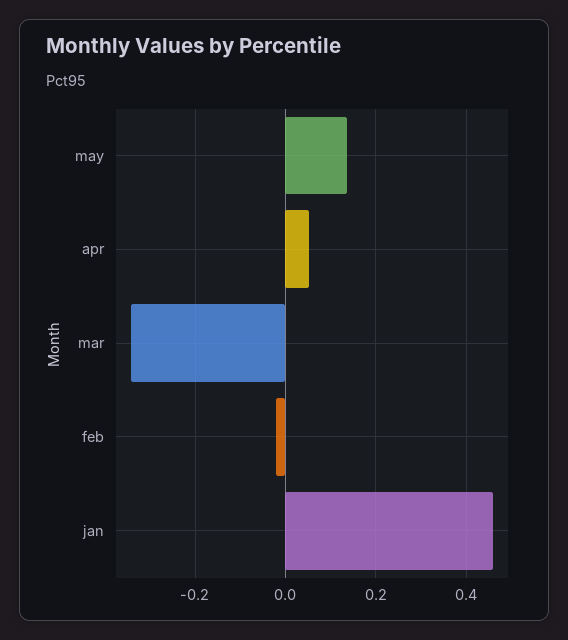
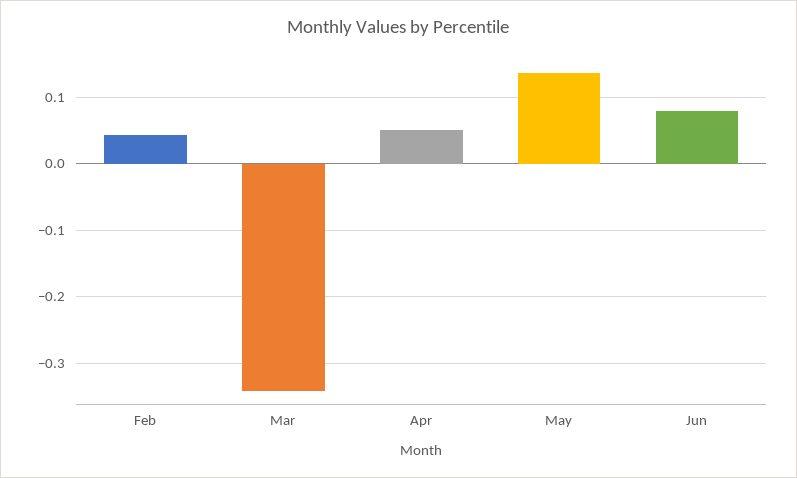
feb: -0.02 -> 0.04
jan: 0.46 -> none
Jun: none -> 0.08

